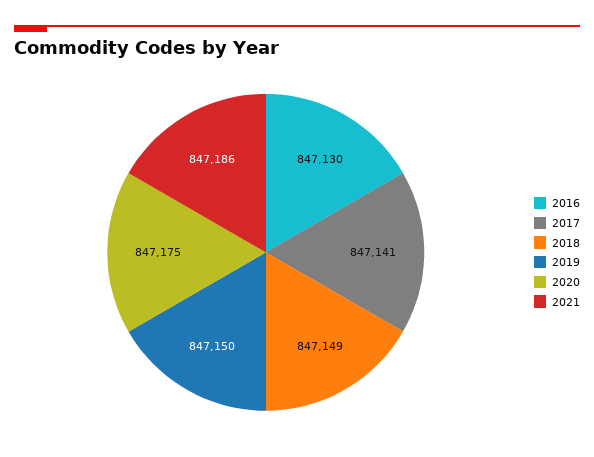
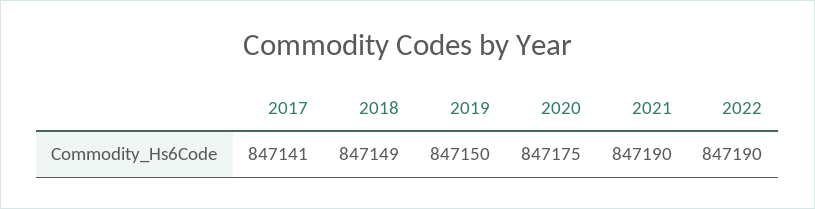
2016: 847130 -> none
2021: 847186 -> 847190
2022: none -> 847190

